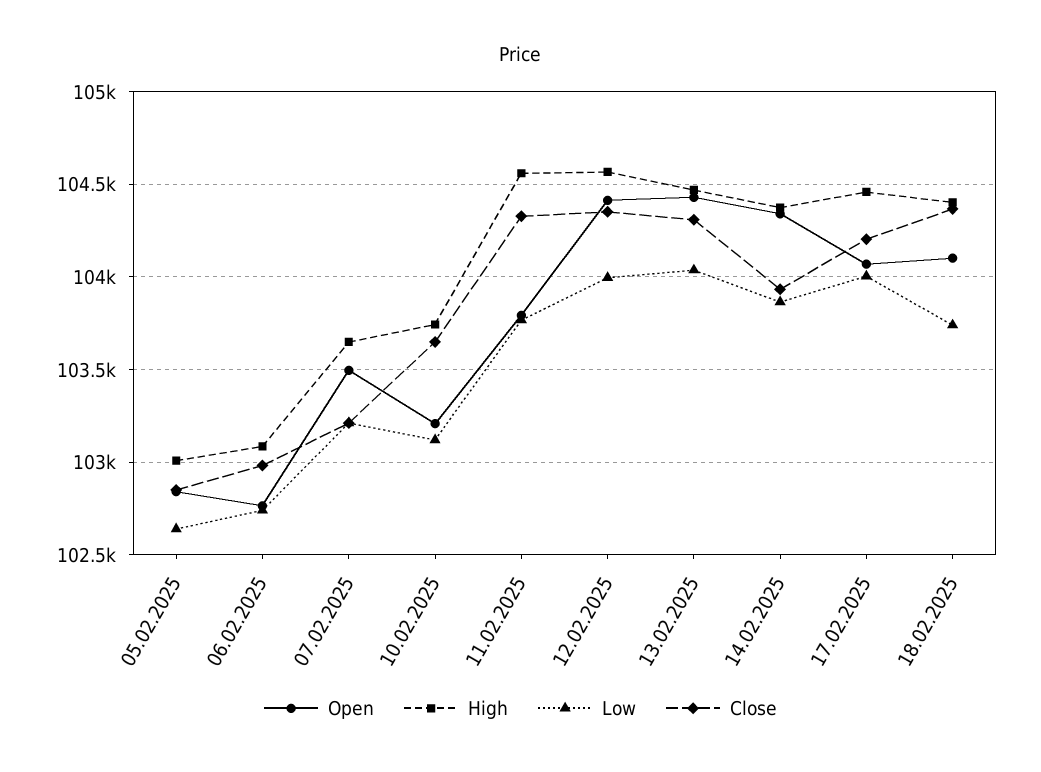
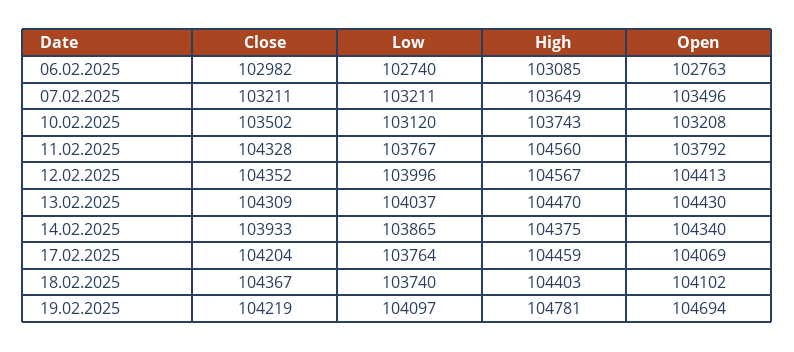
Open, 05.02.2025: 102850 -> none
High, 05.02.2025: 103000 -> none
Low, 05.02.2025: 102650 -> none
Close, 05.02.2025: 102850 -> none
Close, 10.02.2025: 103650 -> 103502
Low, 17.02.2025: 104000 -> 103764
Close, 19.02.2025: none -> 104219
Low, 19.02.2025: none -> 104097
High, 19.02.2025: none -> 104781
Open, 19.02.2025: none -> 104694

